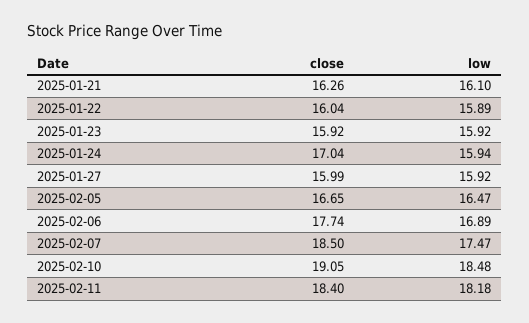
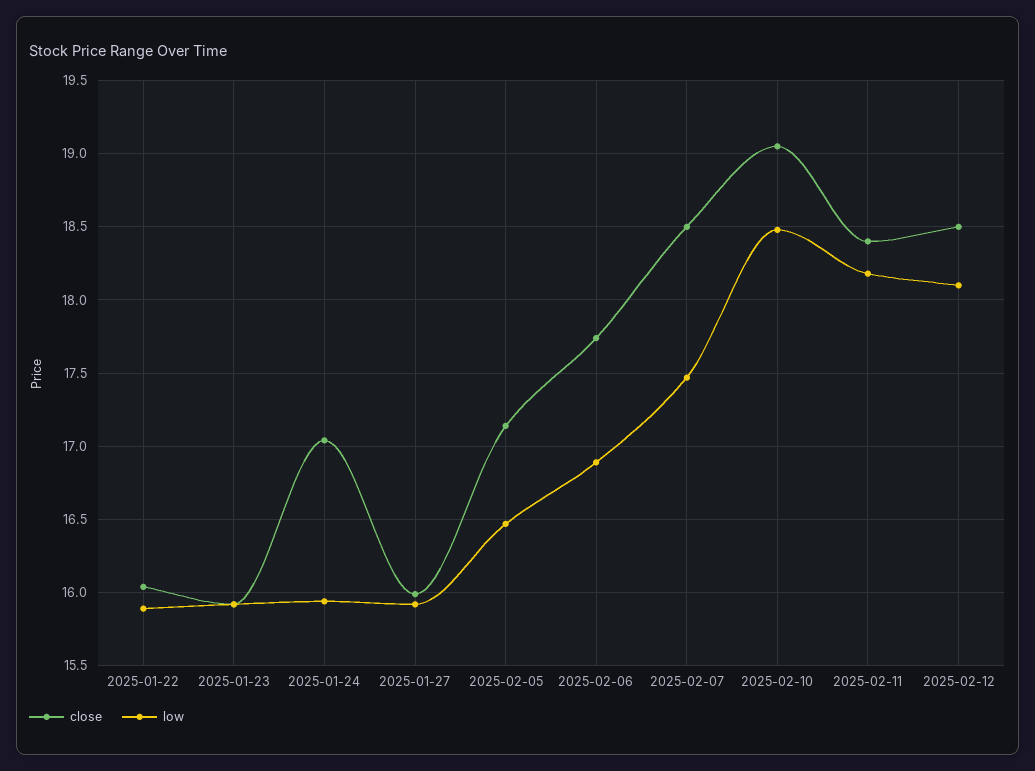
close, 2025-01-21: 16.26 -> none
low, 2025-01-21: 16.1 -> none
close, 2025-02-05: 16.65 -> 17.15
close, 2025-02-12: none -> 18.5
low, 2025-02-12: none -> 18.1

